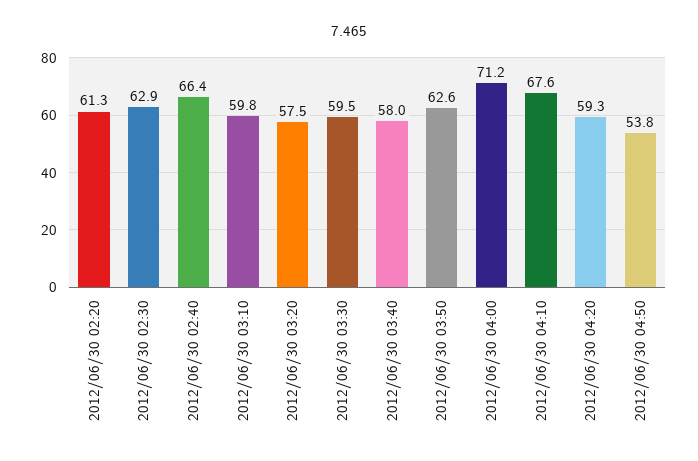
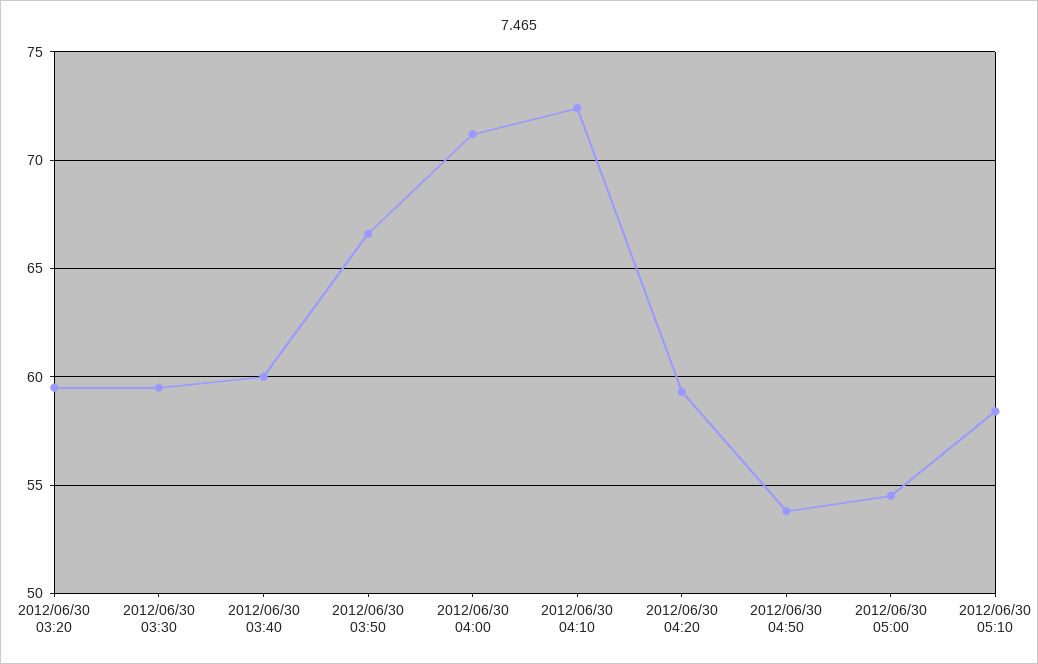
2012/06/30 02:20: 61.3 -> none
2012/06/30 02:30: 62.9 -> none
2012/06/30 02:40: 66.4 -> none
2012/06/30 03:10: 59.8 -> none
2012/06/30 03:20: 57.5 -> 59.5
2012/06/30 03:40: 58 -> 60
2012/06/30 03:50: 62.6 -> 66.5
2012/06/30 04:10: 67.6 -> 72.5
2012/06/30 05:00: none -> 54.5
2012/06/30 05:10: none -> 58.5

